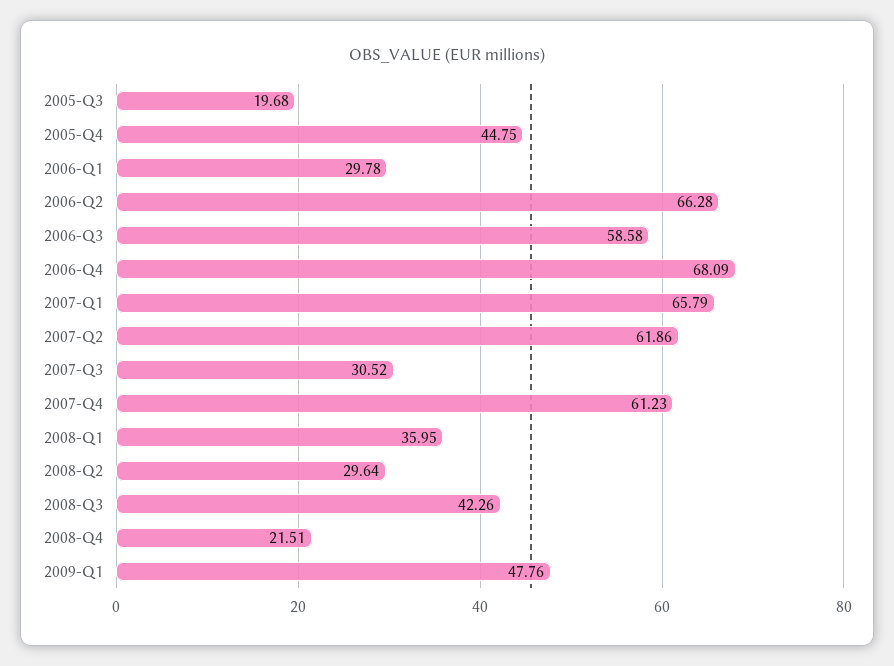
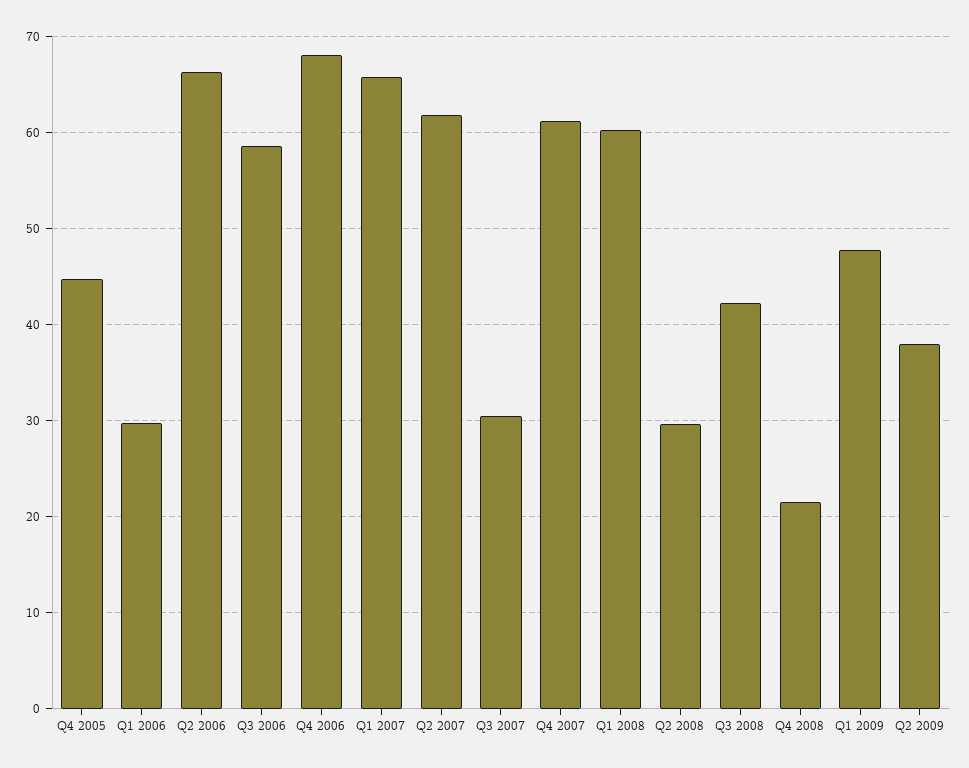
2005-Q3: 19.68 -> none
2008-Q1: 35.95 -> 60
Q2 2009: none -> 38

